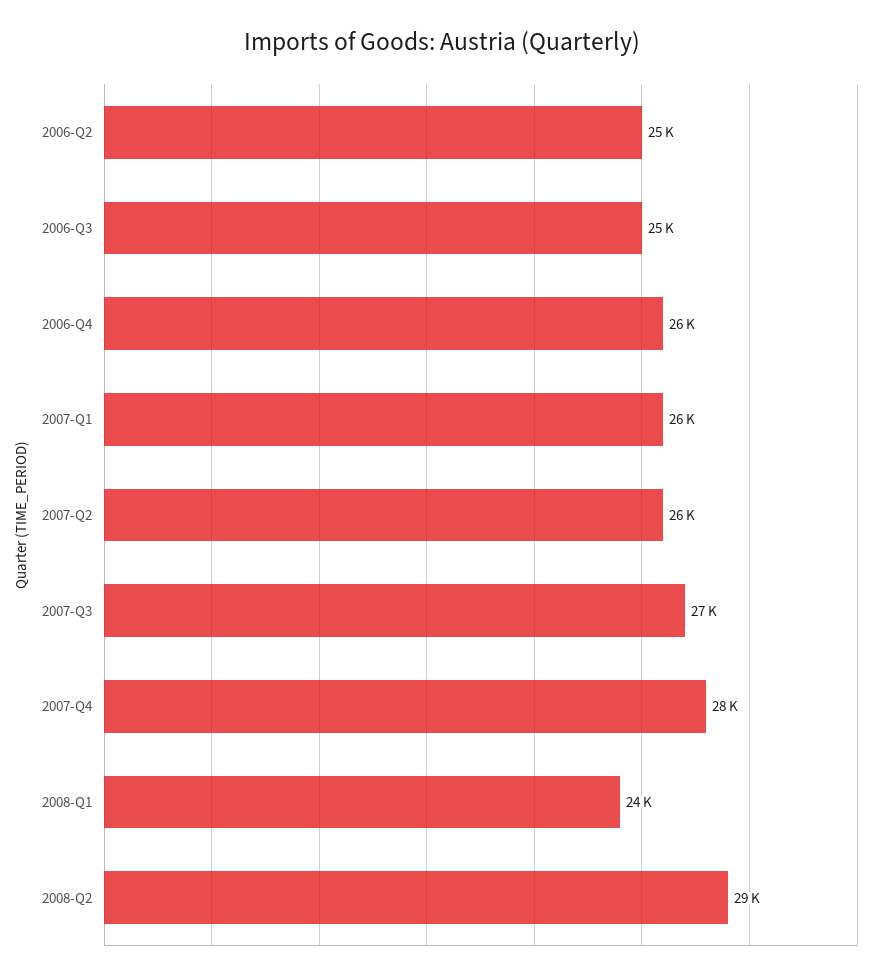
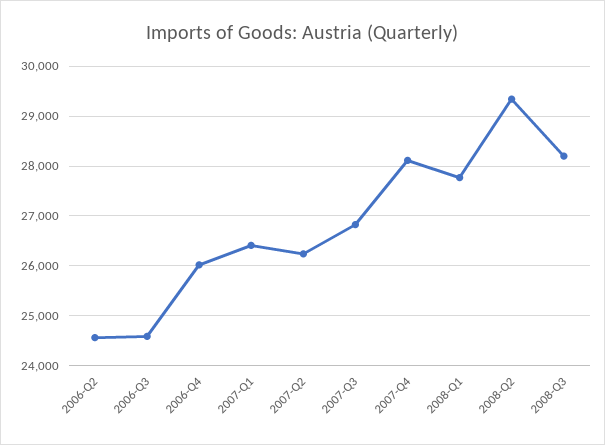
2008-Q1: 24000 -> 27800
2008-Q3: none -> 28200

